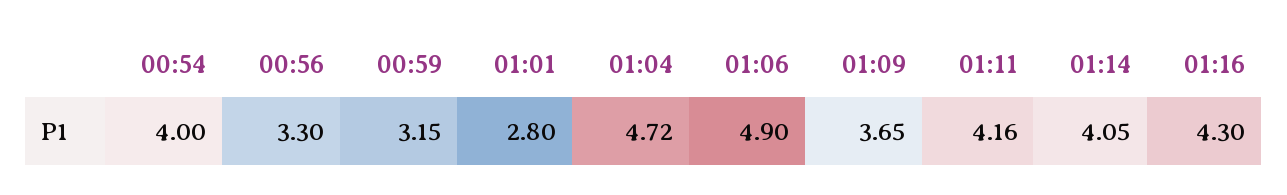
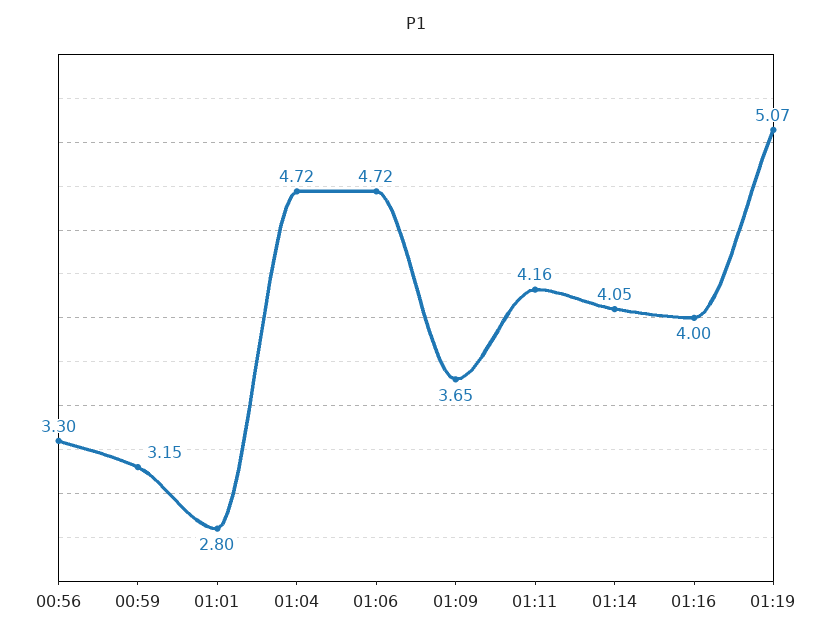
00:54: 4 -> none
01:06: 4.9 -> 4.72
01:16: 4.3 -> 4
01:19: none -> 5.07

